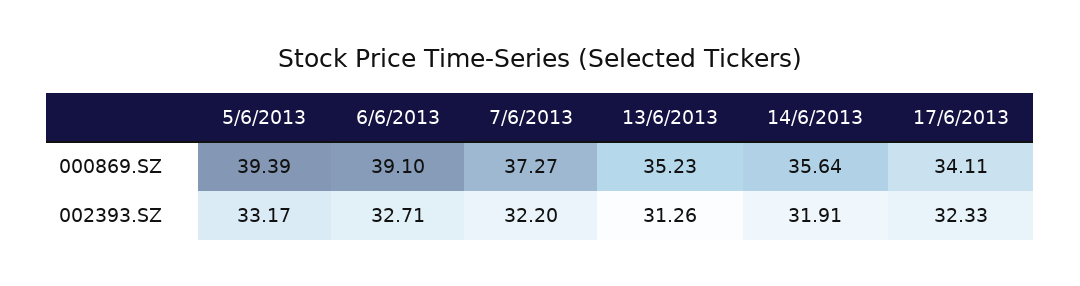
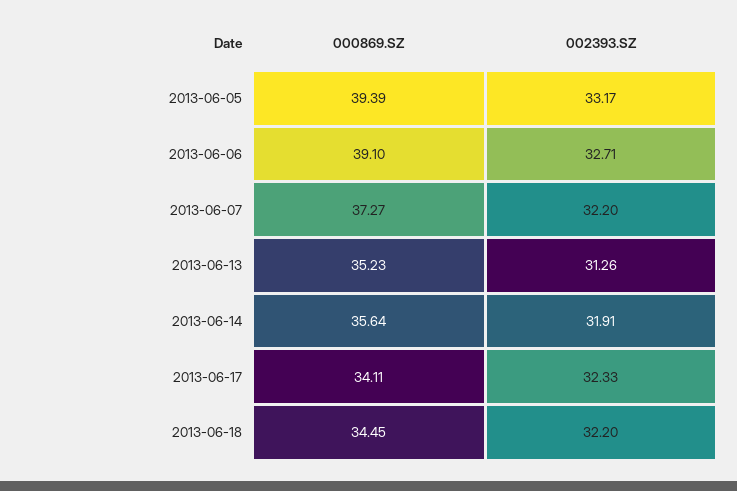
2013-06-18, 000869.SZ: none -> 34.45
2013-06-18, 002393.SZ: none -> 32.2

